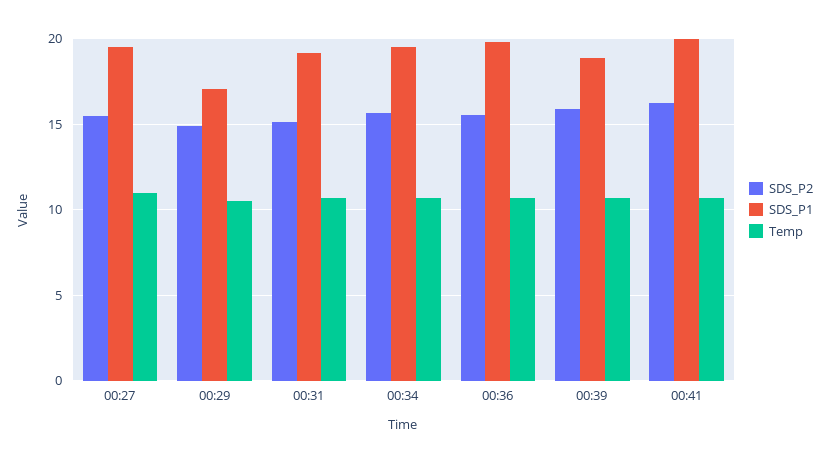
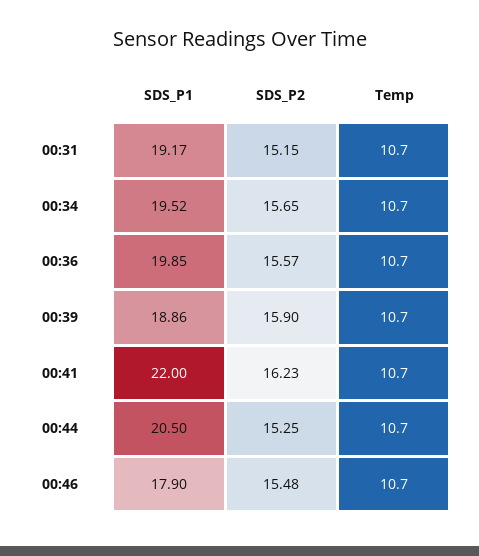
SDS_P2, 00:27: 15.5 -> none
SDS_P1, 00:27: 19.5 -> none
Temp, 00:27: 11 -> none
SDS_P2, 00:29: 15 -> none
SDS_P1, 00:29: 17 -> none
Temp, 00:29: 10.5 -> none
SDS_P1, 00:41: 20 -> 22
SDS_P1, 00:44: none -> 20.5
SDS_P2, 00:44: none -> 15.25
Temp, 00:44: none -> 10.7
SDS_P1, 00:46: none -> 17.9
SDS_P2, 00:46: none -> 15.48
Temp, 00:46: none -> 10.7

